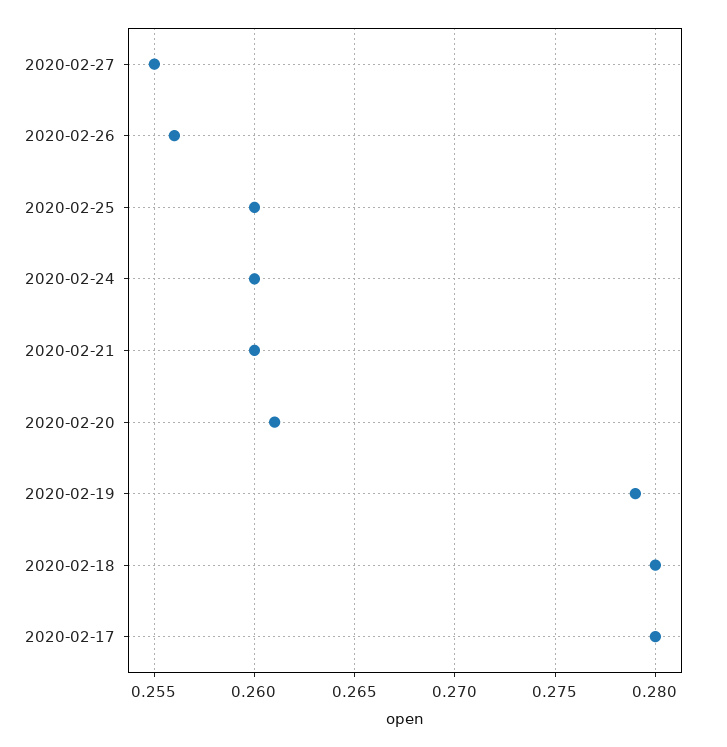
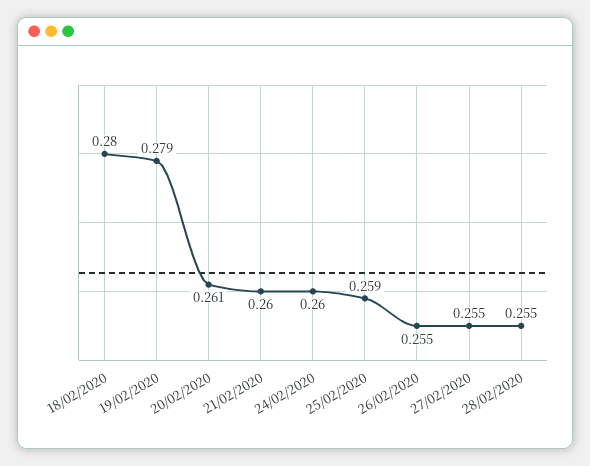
2020-02-26: 0.256 -> 0.255
2020-02-25: 0.26 -> 0.259
2020-02-17: 0.28 -> none
28/02/2020: none -> 0.255

